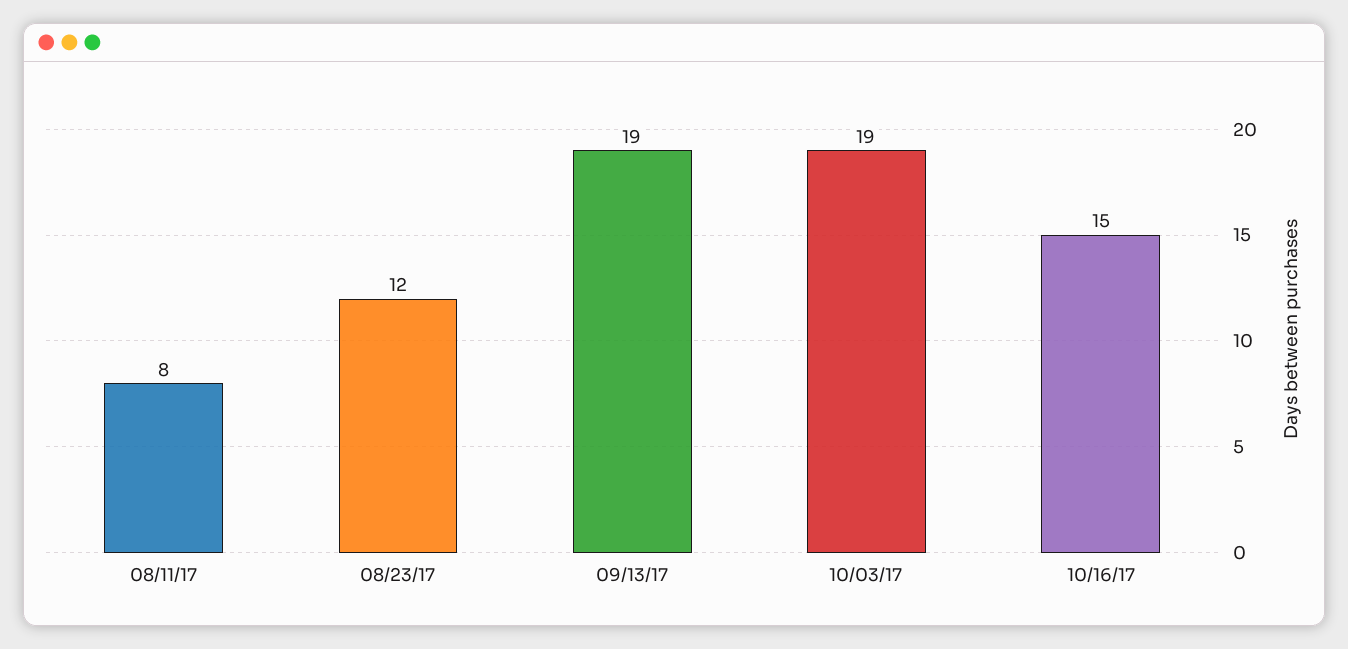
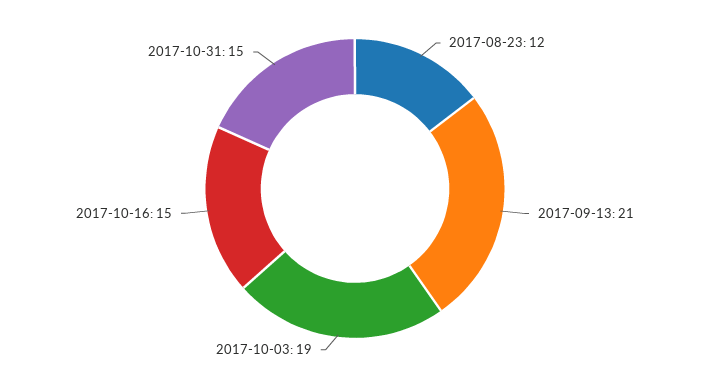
08/11/17: 8 -> none
09/13/17: 19 -> 21
2017-10-31: none -> 15

